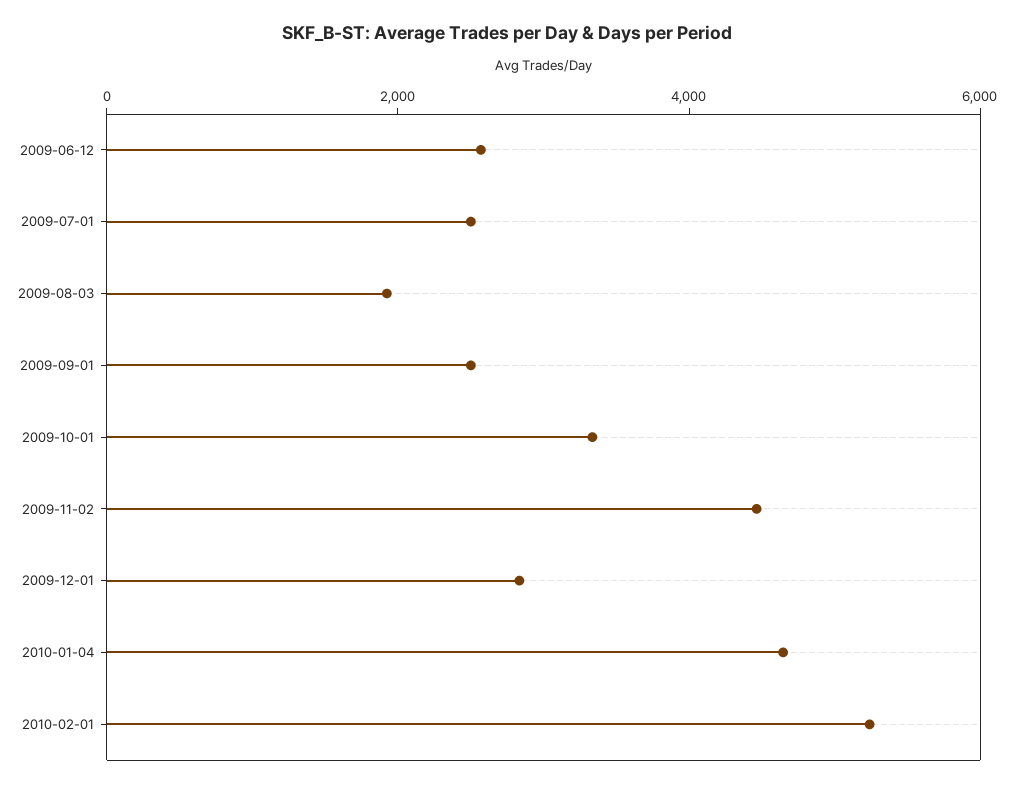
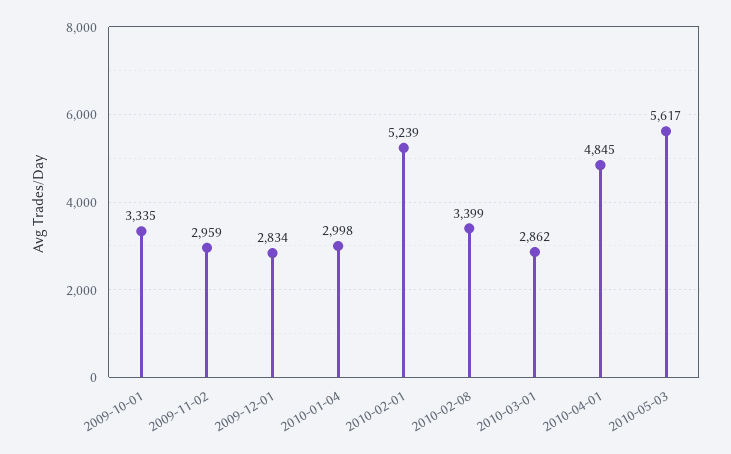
2009-06-12: 2500 -> none
2009-07-01: 2500 -> none
2009-08-03: 2000 -> none
2009-09-01: 2500 -> none
2009-11-02: 4500 -> 2959
2010-01-04: 4500 -> 2998
2010-02-08: none -> 3399
2010-03-01: none -> 2862
2010-04-01: none -> 4845
2010-05-03: none -> 5617

